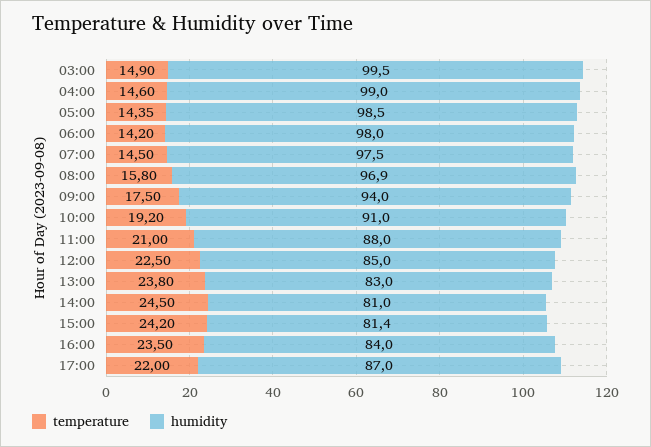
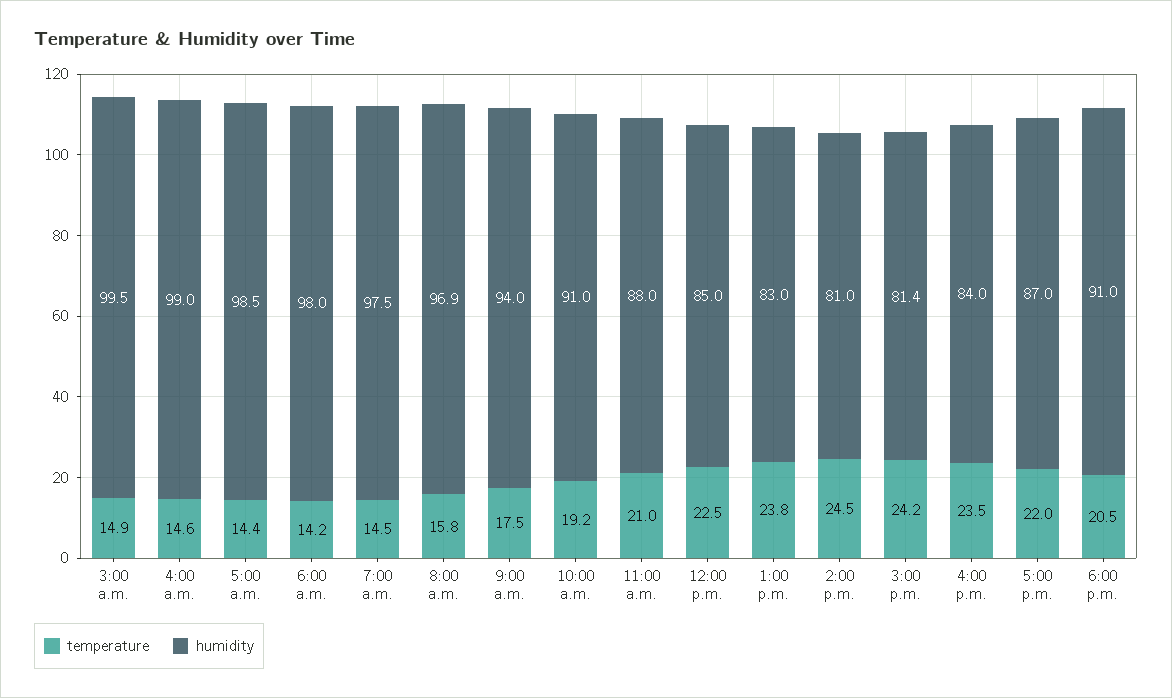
temperature, 6:00 p.m.: none -> 20.5
humidity, 6:00 p.m.: none -> 91

